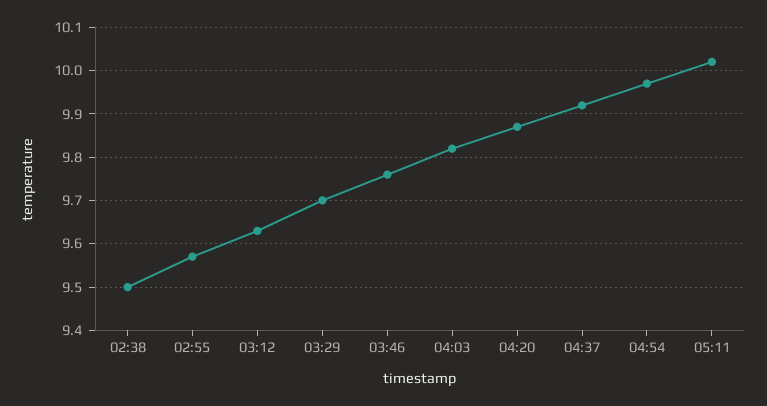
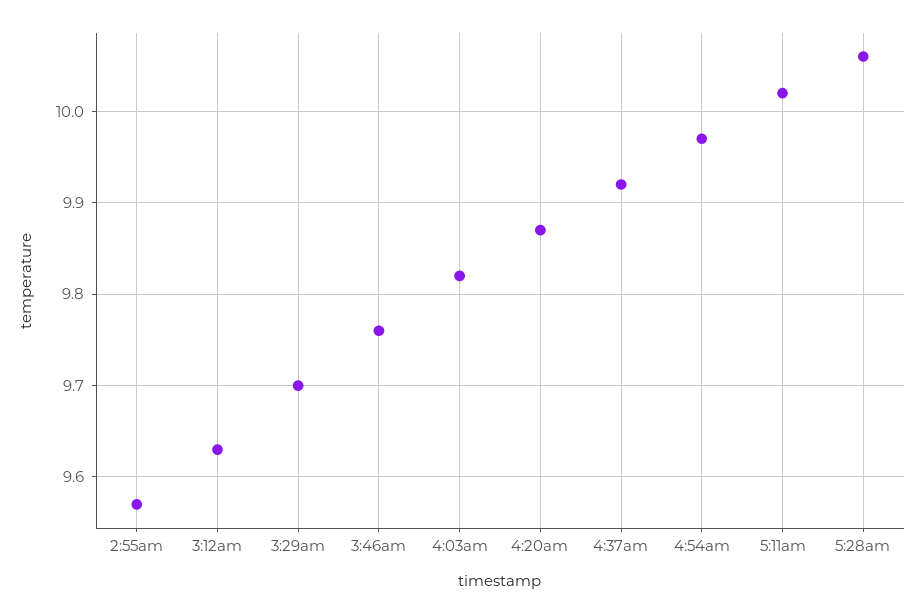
02:38: 9.5 -> none
5:28am: none -> 10.06

